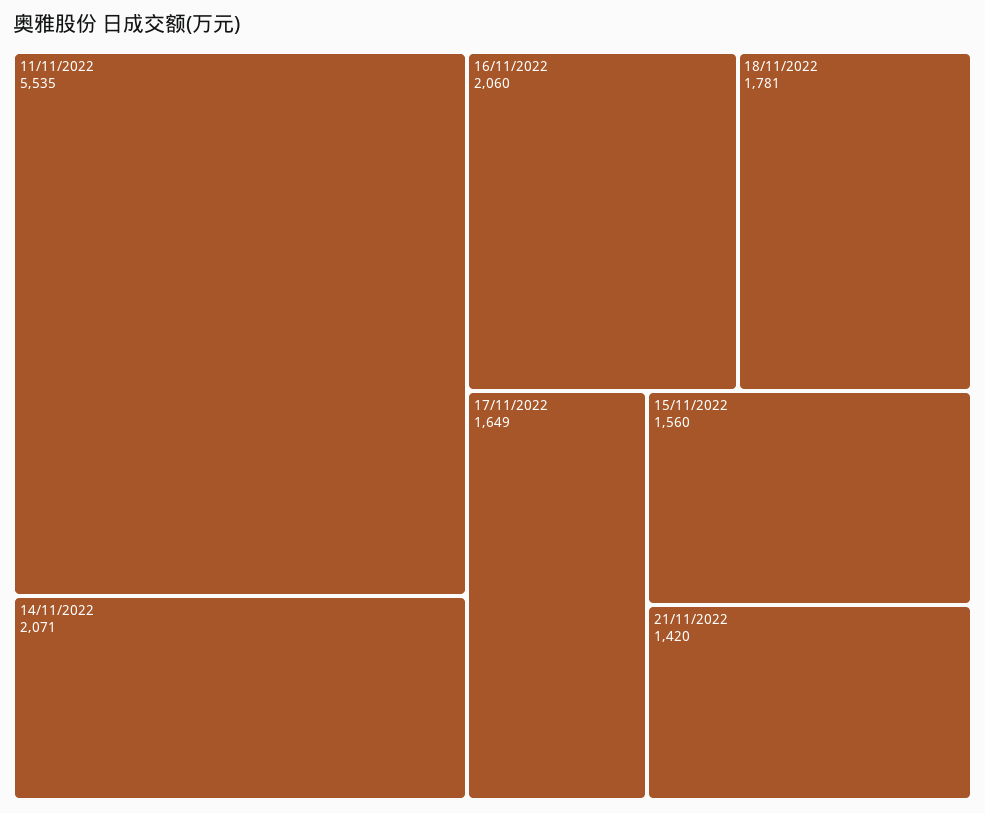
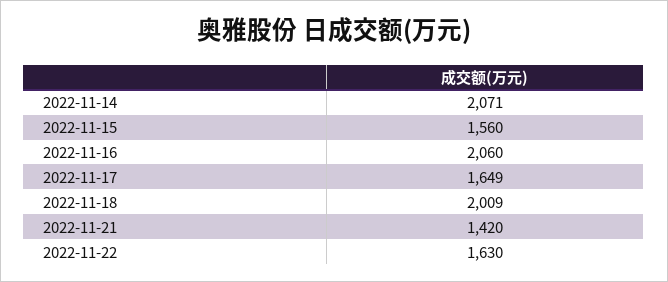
11/11/2022: 5535 -> none
18/11/2022: 1781 -> 2009
2022-11-22: none -> 1630

